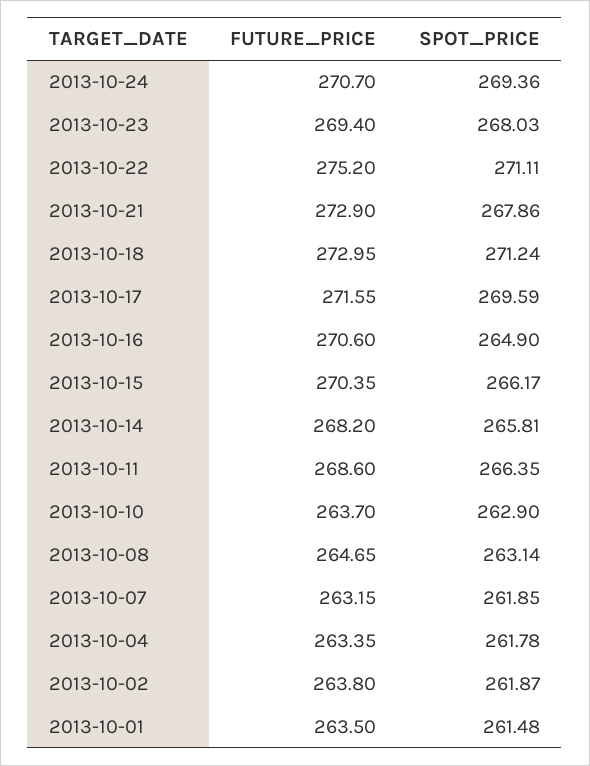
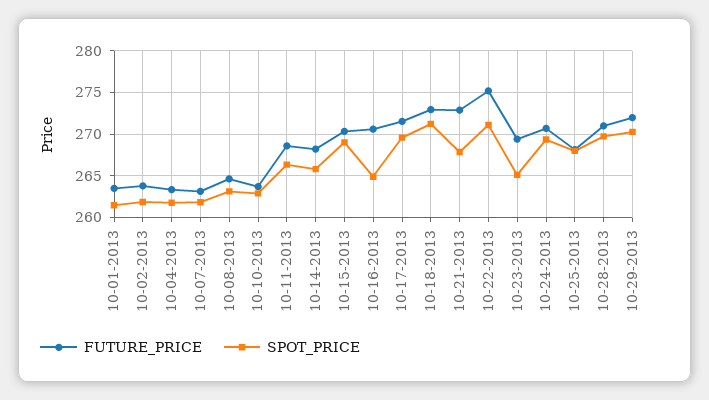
SPOT_PRICE, 2013-10-23: 268.03 -> 265
SPOT_PRICE, 2013-10-15: 266.17 -> 269
FUTURE_PRICE, 10-25-2013: none -> 268
SPOT_PRICE, 10-25-2013: none -> 268
FUTURE_PRICE, 10-28-2013: none -> 271
SPOT_PRICE, 10-28-2013: none -> 270
FUTURE_PRICE, 10-29-2013: none -> 272
SPOT_PRICE, 10-29-2013: none -> 270

